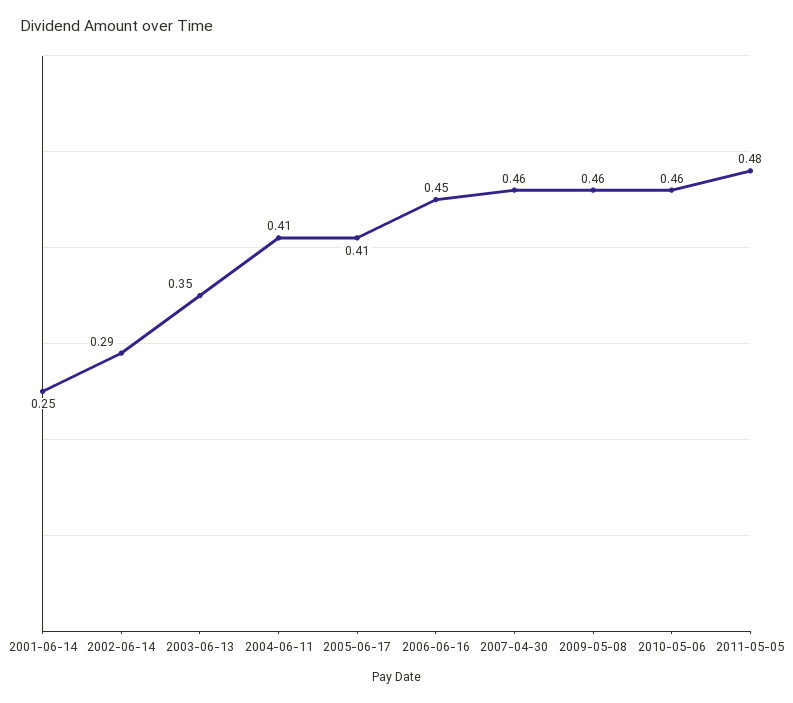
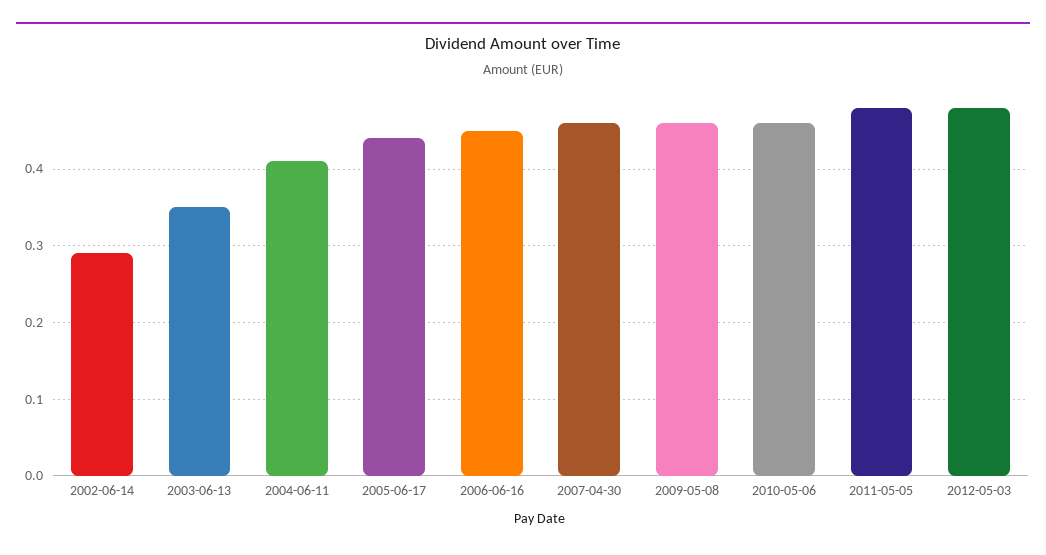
2001-06-14: 0.25 -> none
2005-06-17: 0.41 -> 0.44
2012-05-03: none -> 0.48

